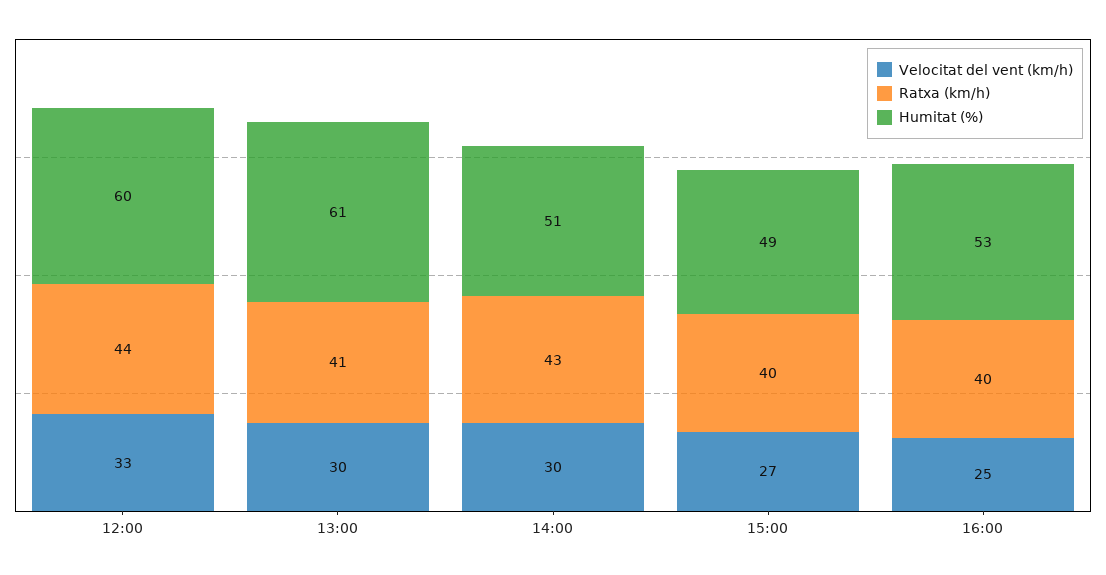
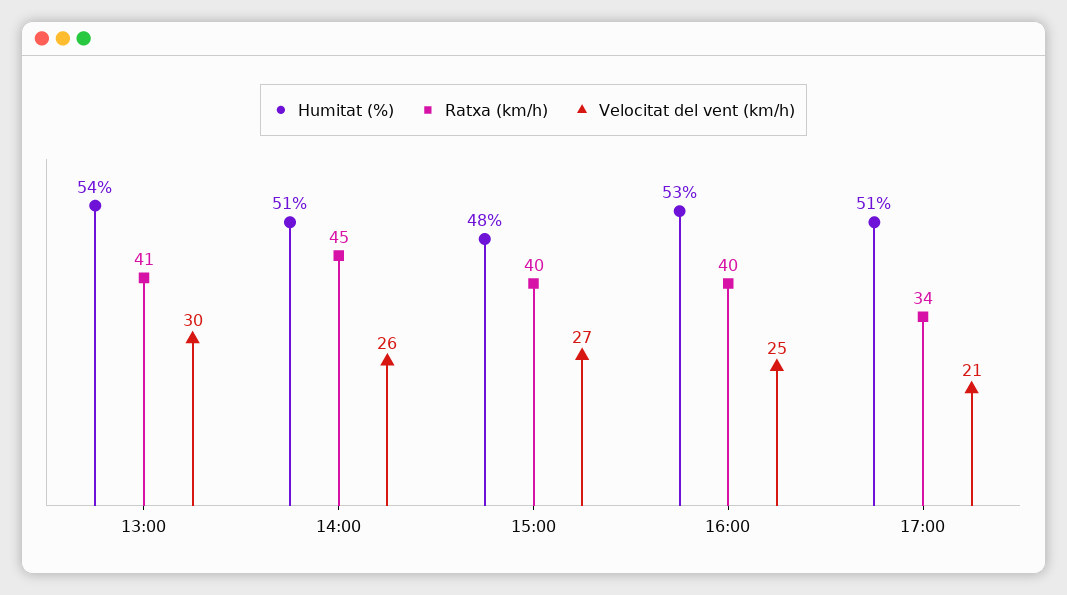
Velocitat del vent (km/h), 12:00: 33 -> none
Ratxa (km/h), 12:00: 44 -> none
Humitat (%), 12:00: 60 -> none
Humitat (%), 13:00: 61 -> 54
Velocitat del vent (km/h), 14:00: 30 -> 26
Ratxa (km/h), 14:00: 43 -> 45
Humitat (%), 15:00: 49 -> 48
Humitat (%), 17:00: none -> 51
Ratxa (km/h), 17:00: none -> 34
Velocitat del vent (km/h), 17:00: none -> 21

